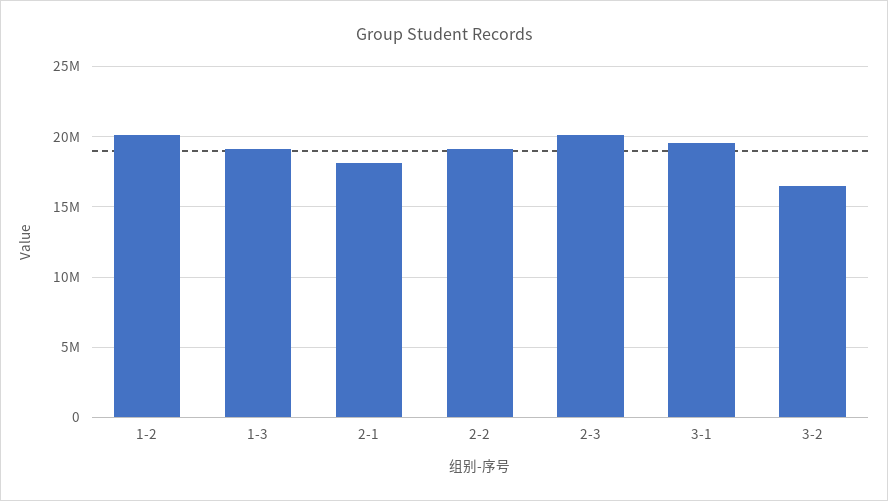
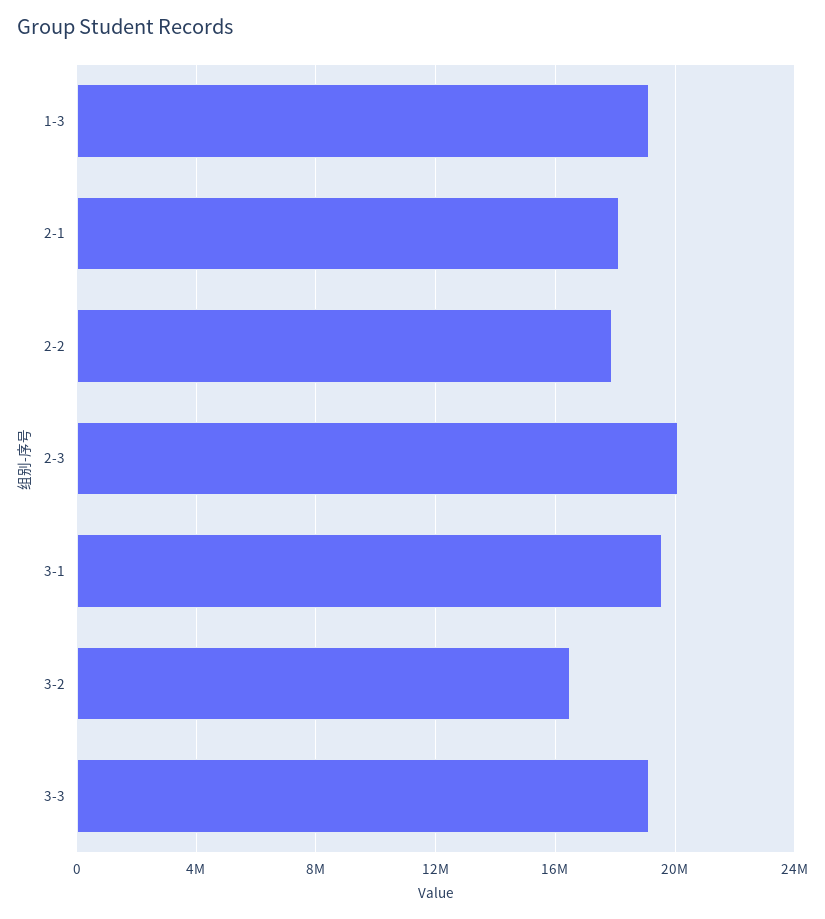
1-2: 20000000 -> none
2-2: 19000000 -> 18000000
3-3: none -> 19000000

